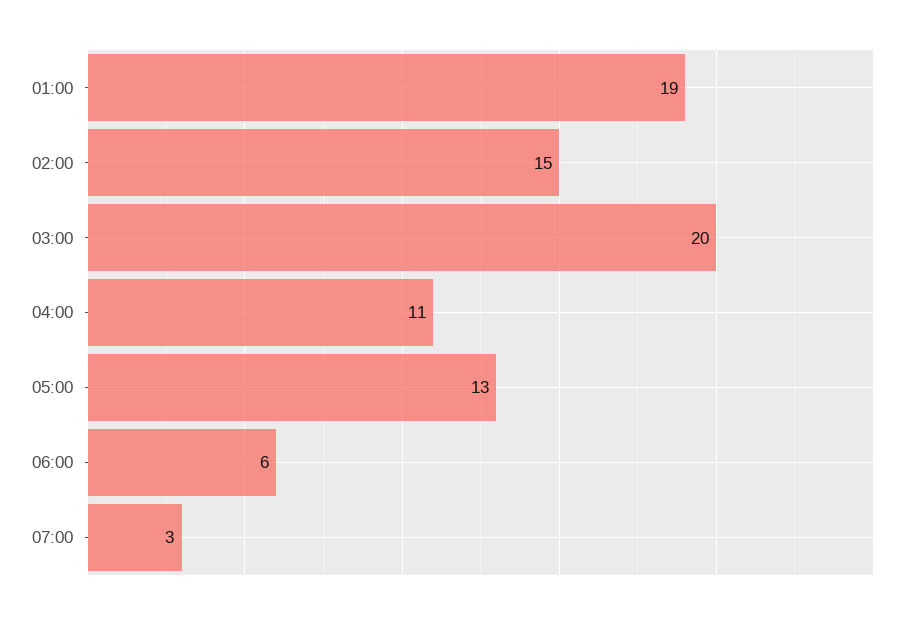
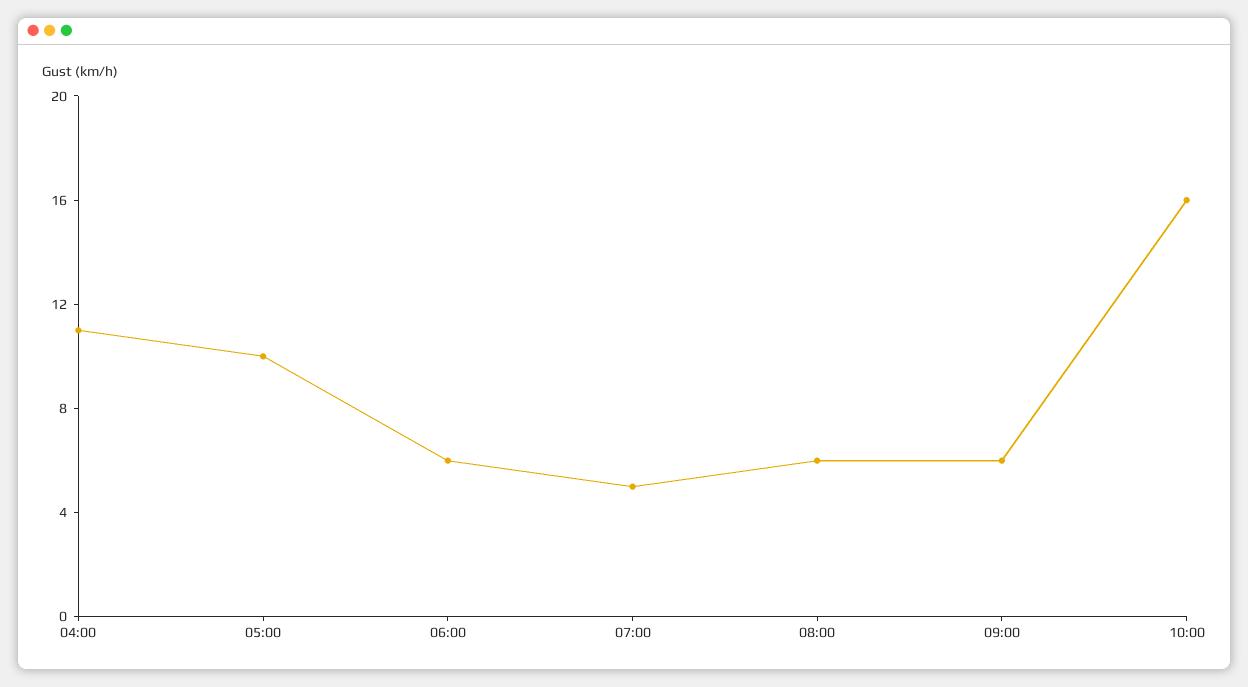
01:00: 19 -> none
02:00: 15 -> none
03:00: 20 -> none
05:00: 13 -> 10
07:00: 3 -> 5
08:00: none -> 6
09:00: none -> 6
10:00: none -> 16

